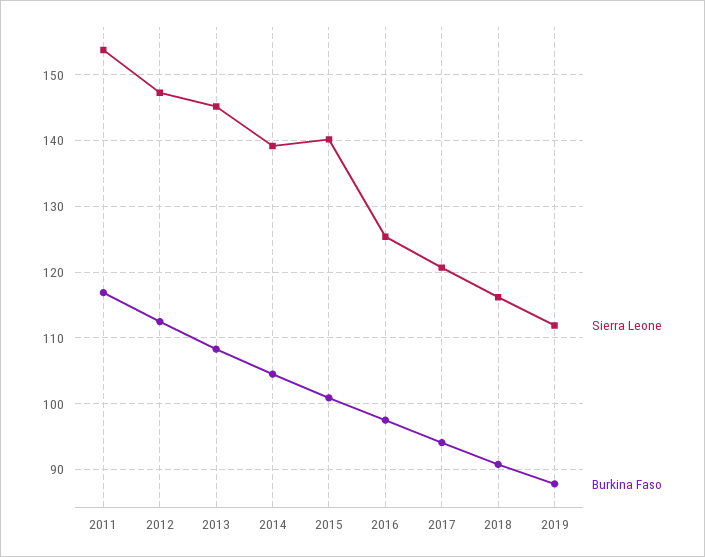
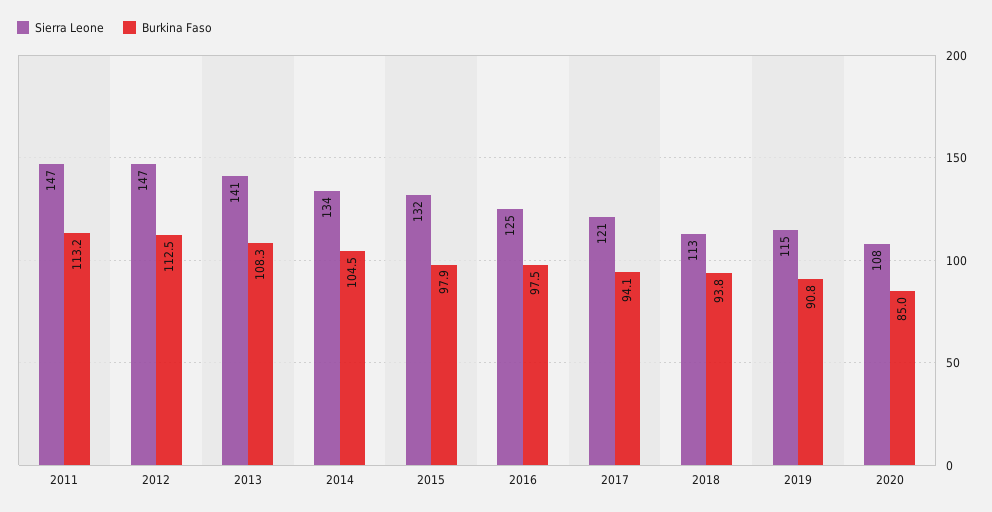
Sierra Leone, 2011: 154 -> 147
Burkina Faso, 2011: 117 -> 113.2
Sierra Leone, 2013: 145 -> 141
Sierra Leone, 2014: 139 -> 134
Sierra Leone, 2015: 140 -> 132
Burkina Faso, 2015: 101 -> 97.9
Sierra Leone, 2018: 116 -> 113
Burkina Faso, 2018: 91 -> 93.8
Sierra Leone, 2019: 112 -> 115
Burkina Faso, 2019: 88 -> 90.8
Sierra Leone, 2020: none -> 108
Burkina Faso, 2020: none -> 85

